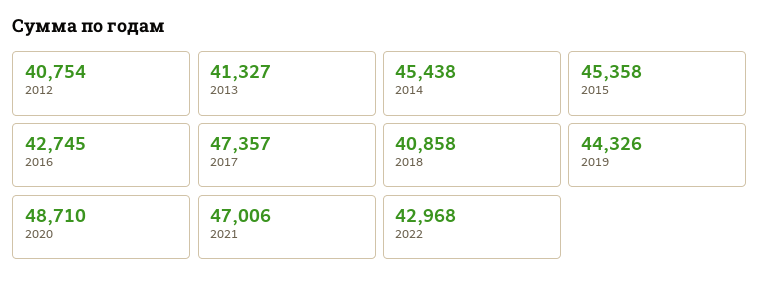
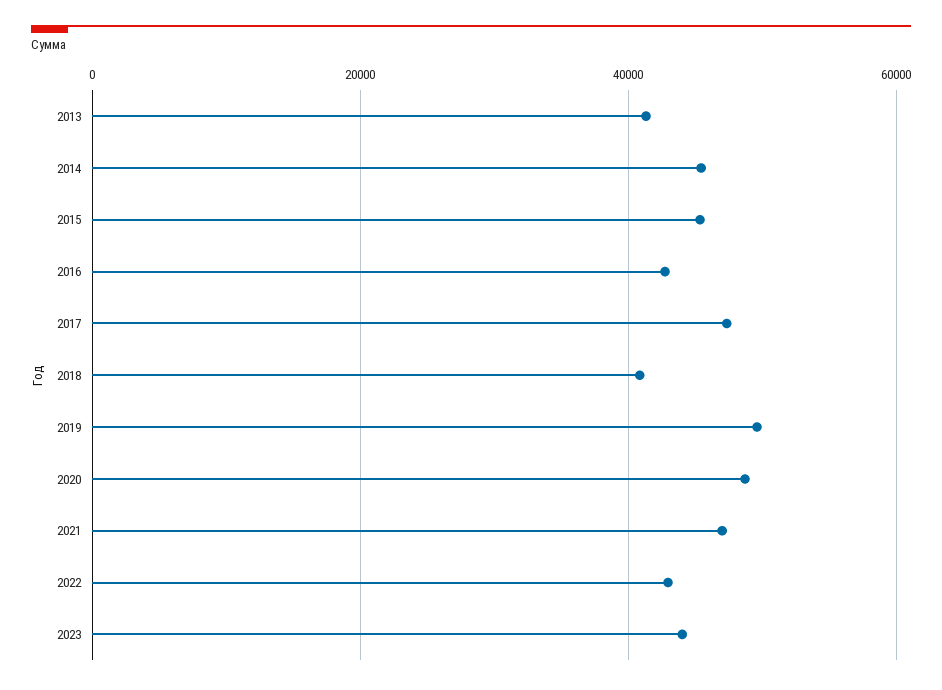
2012: 40754 -> none
2019: 44326 -> 50000
2023: none -> 44000

